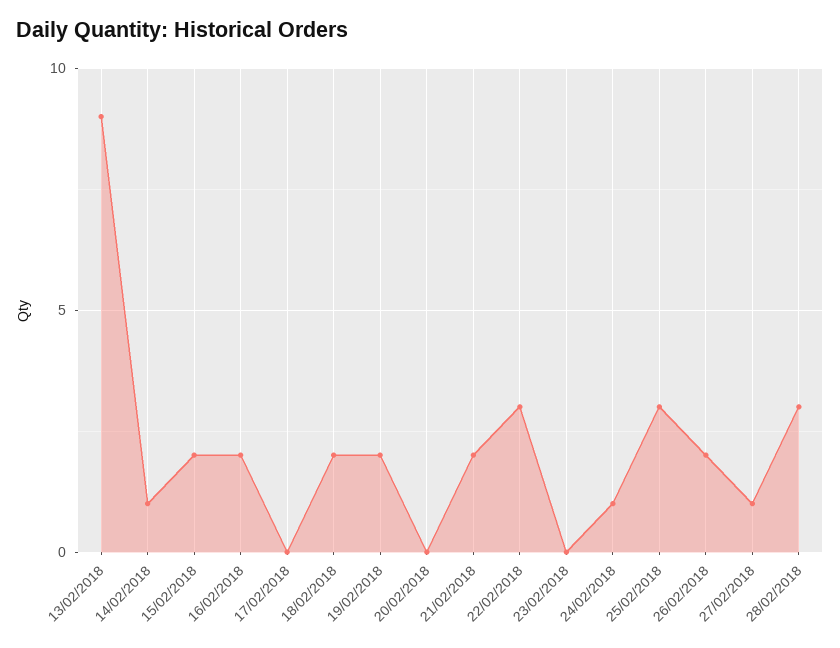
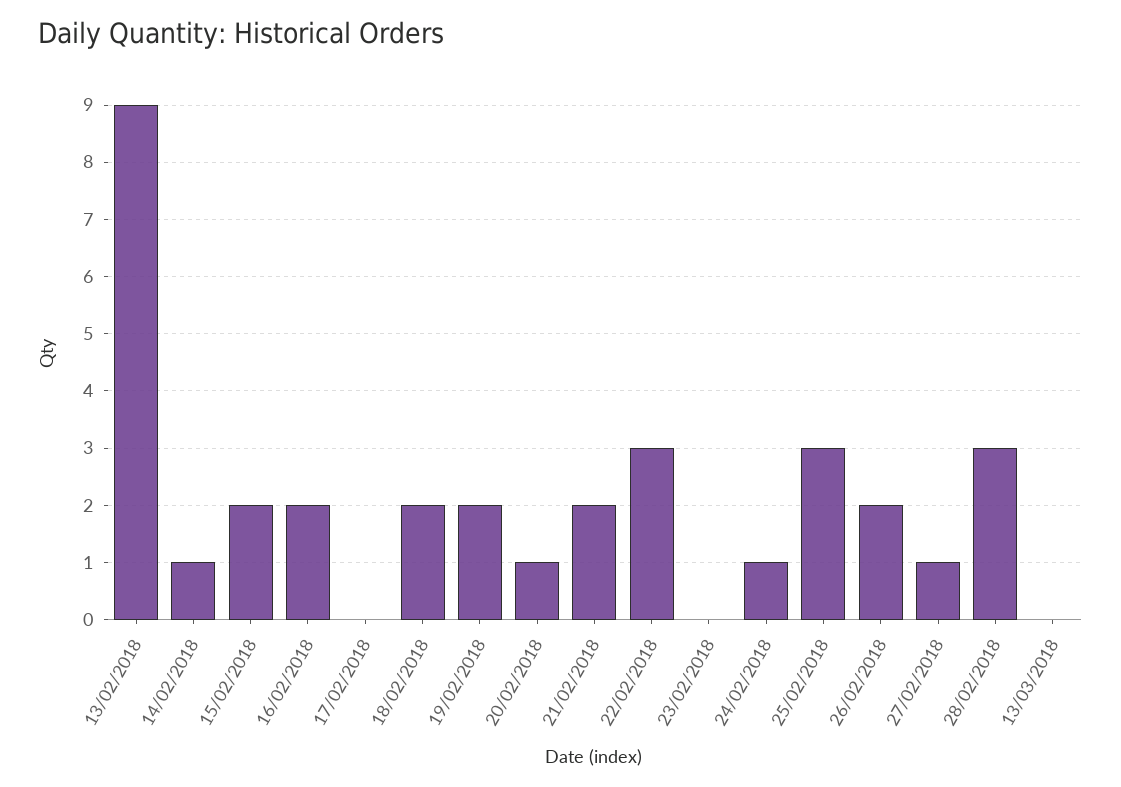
20/02/2018: 0 -> 1
13/03/2018: none -> 0

